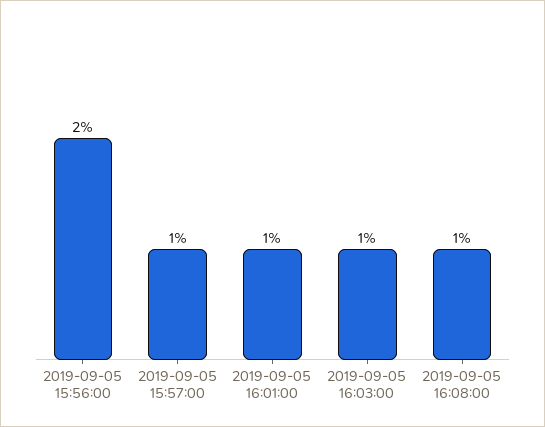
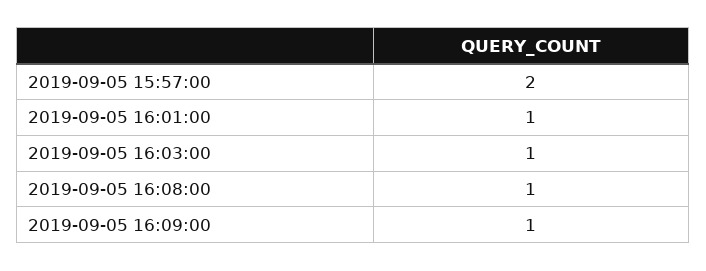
2019-09-05 15:56:00: 2 -> none
2019-09-05 15:57:00: 1 -> 2
2019-09-05 16:09:00: none -> 1

